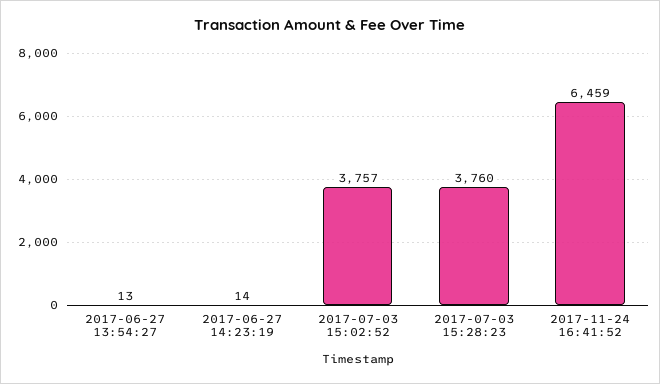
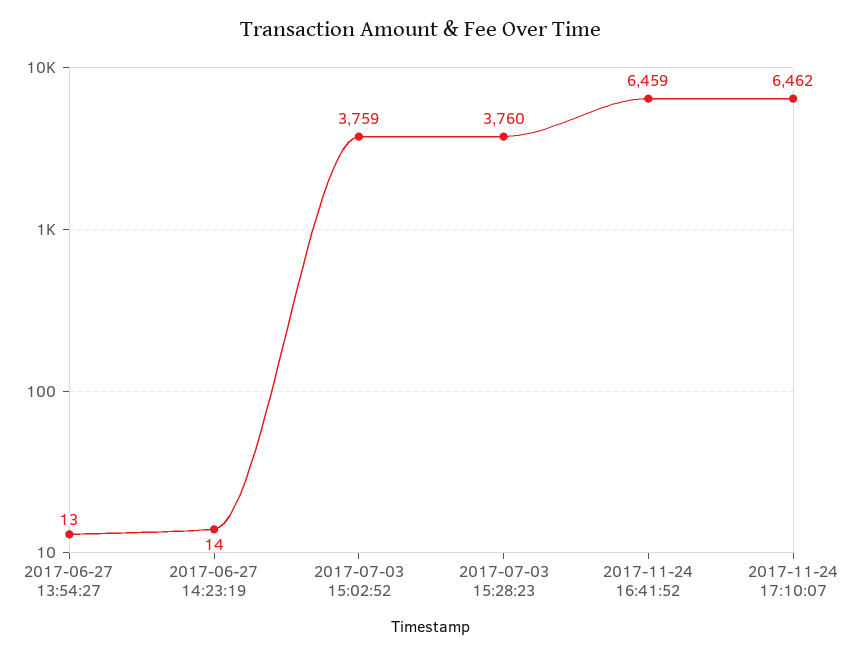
2017-07-03 15:02:52: 3757 -> 3759
2017-11-24 17:10:07: none -> 6462

